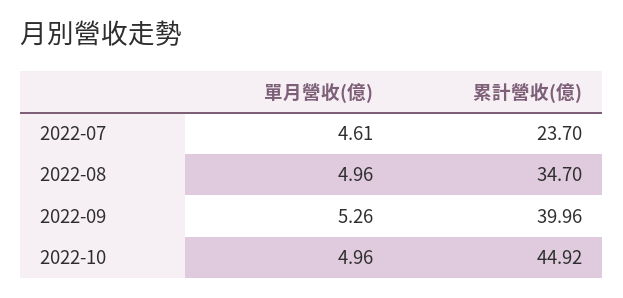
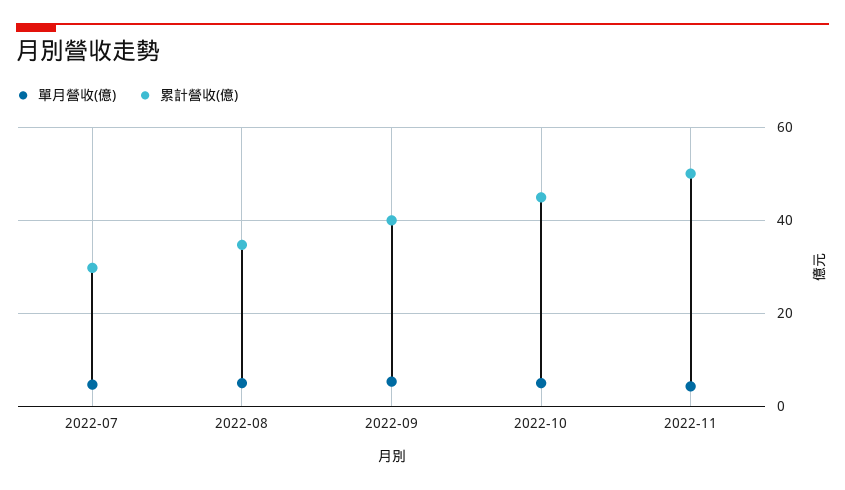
累計營收(億), 2022-07: 23.7 -> 30
單月營收(億), 2022-11: none -> 4
累計營收(億), 2022-11: none -> 50

